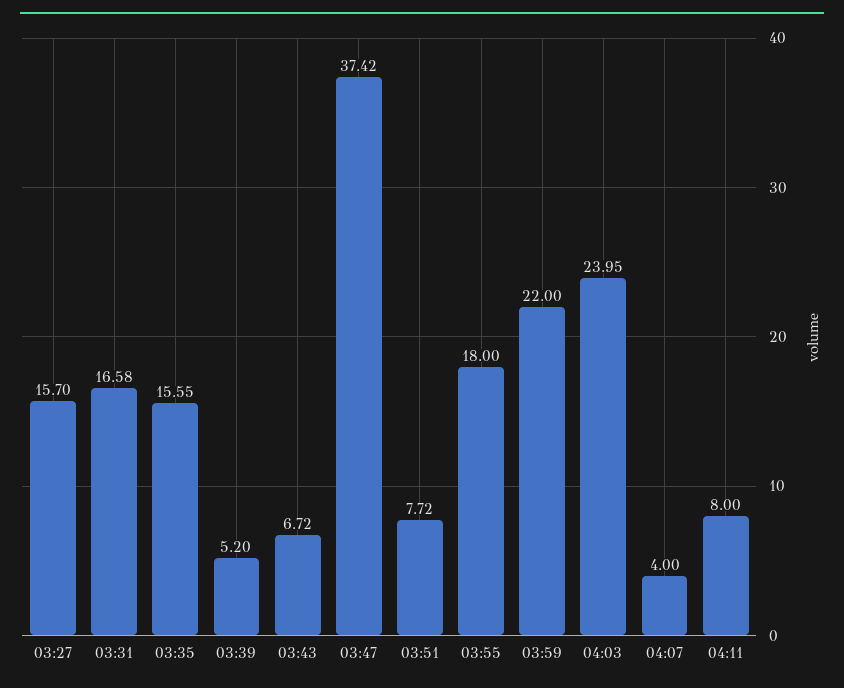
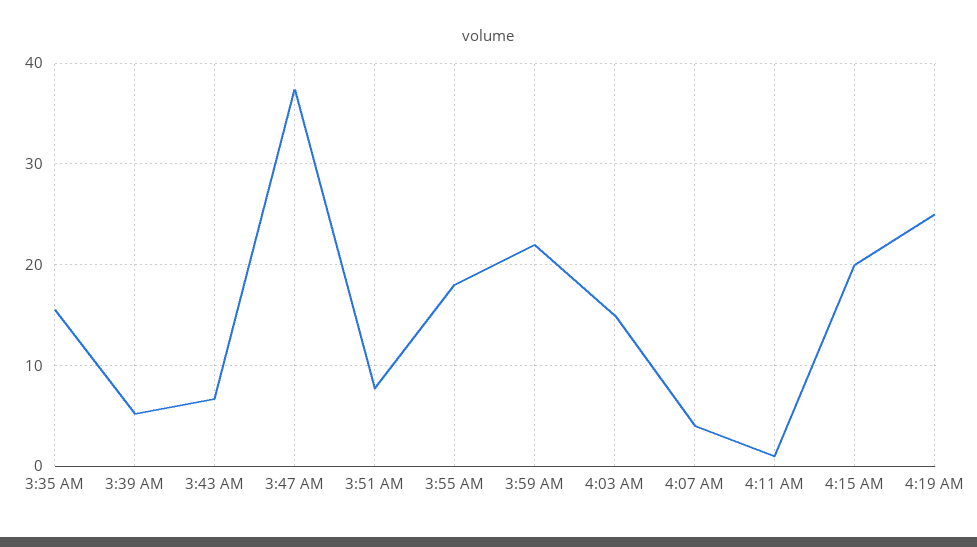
03:27: 15.7 -> none
03:31: 16.58 -> none
04:03: 23.95 -> 15
04:11: 8 -> 1
4:15 AM: none -> 20
4:19 AM: none -> 25

